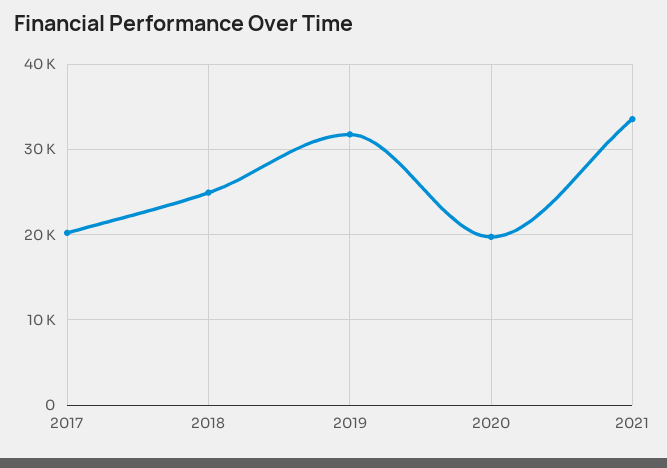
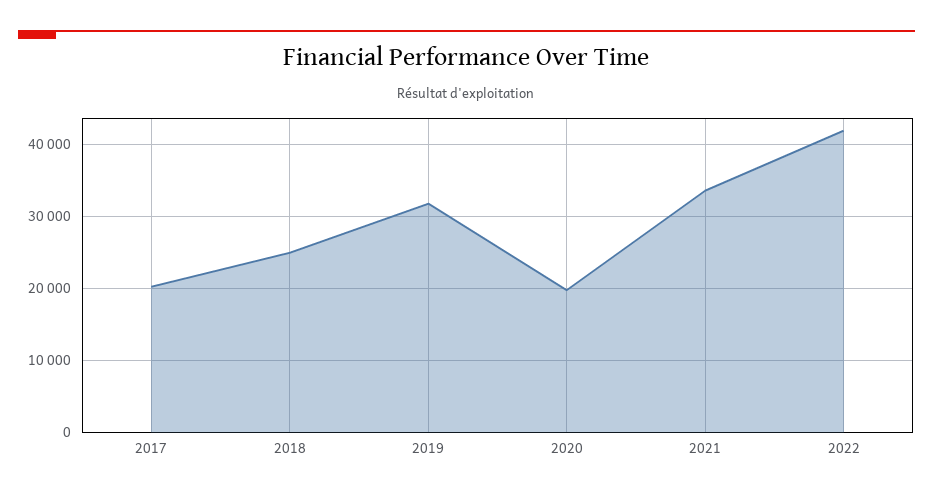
2022: none -> 42000

